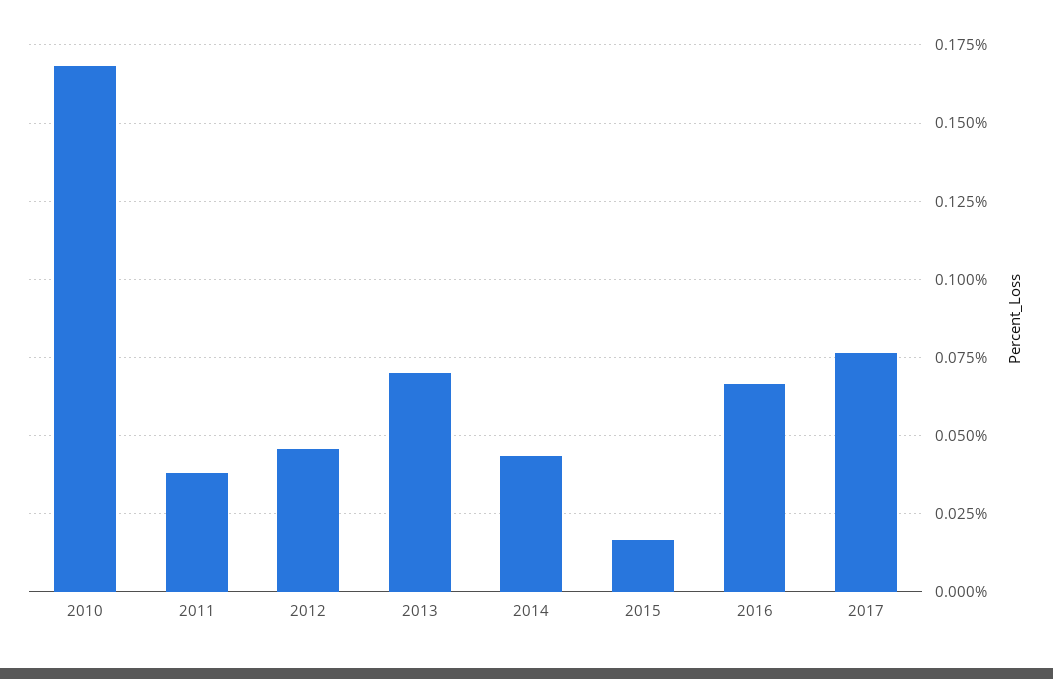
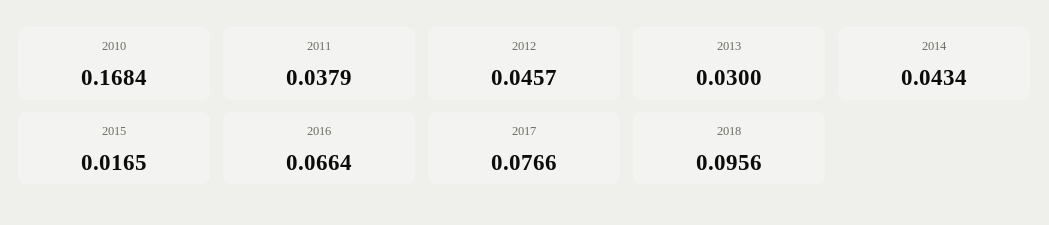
2013: 0.07 -> 0.03
2018: none -> 0.0956

